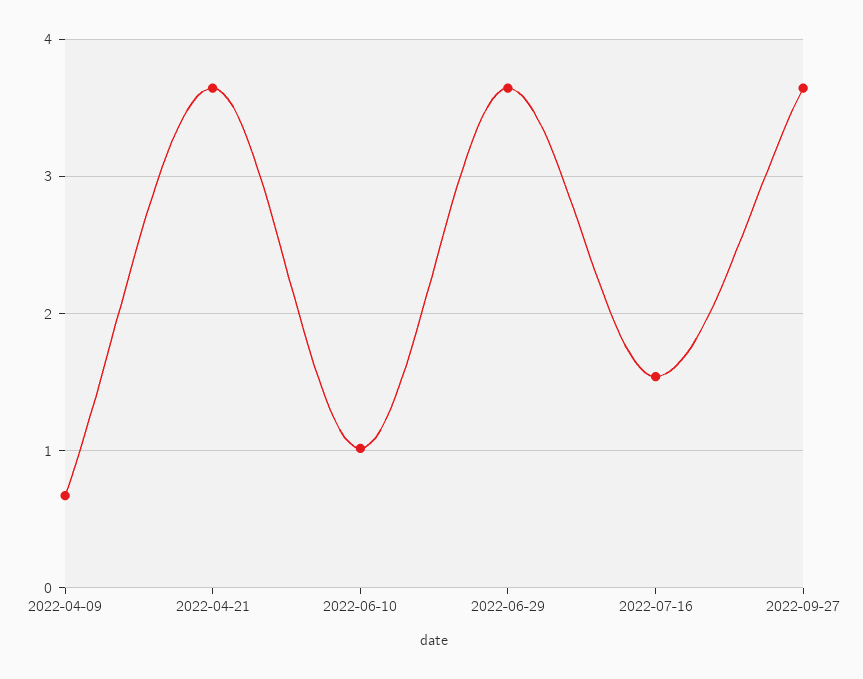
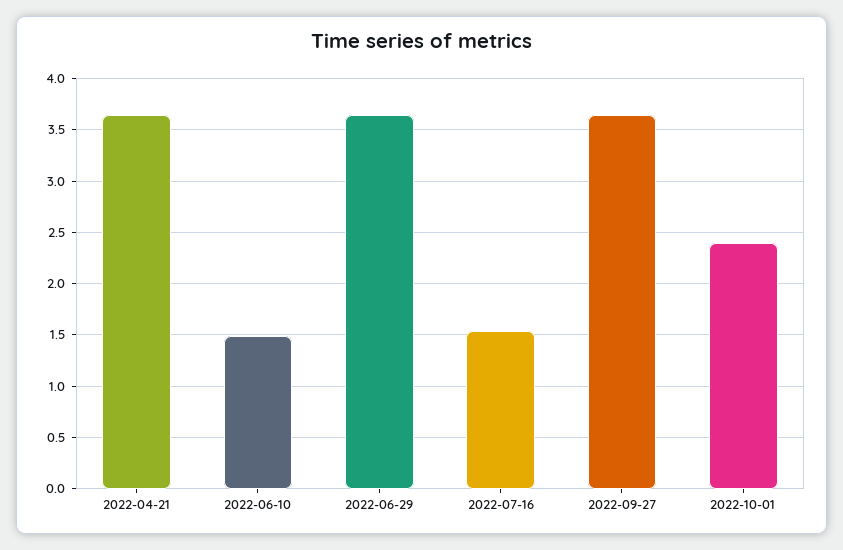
2022-04-09: 0.7 -> none
2022-06-10: 1 -> 1.5
2022-10-01: none -> 2.4

